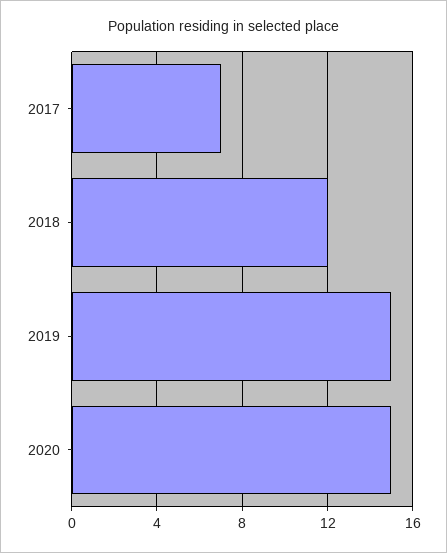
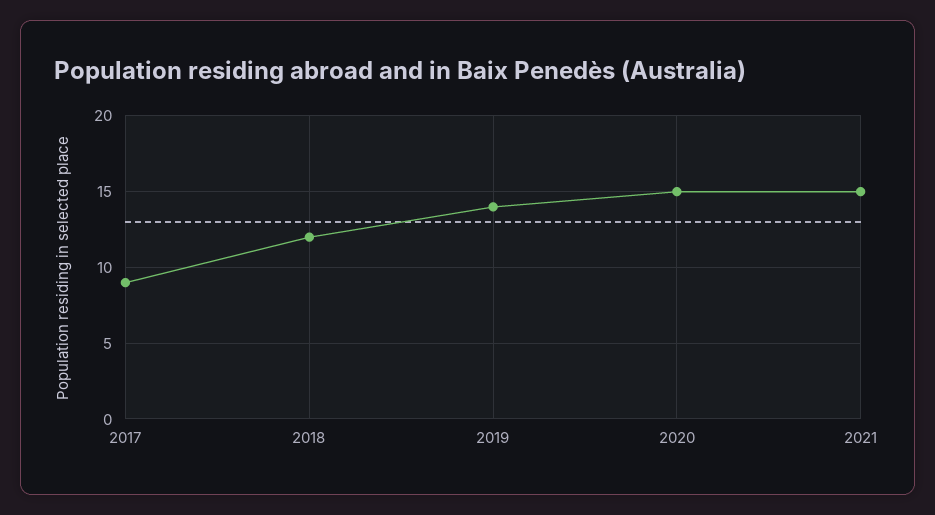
2017: 7 -> 9
2019: 15 -> 14
2021: none -> 15

